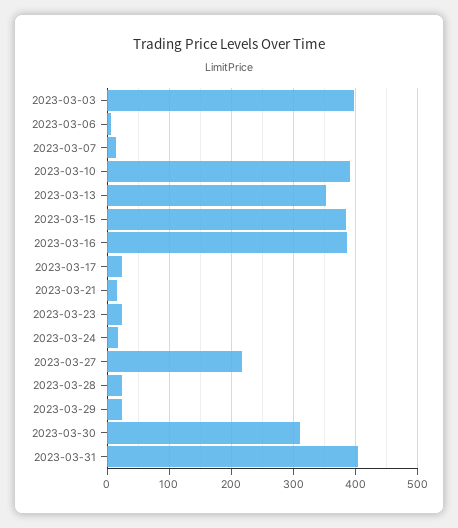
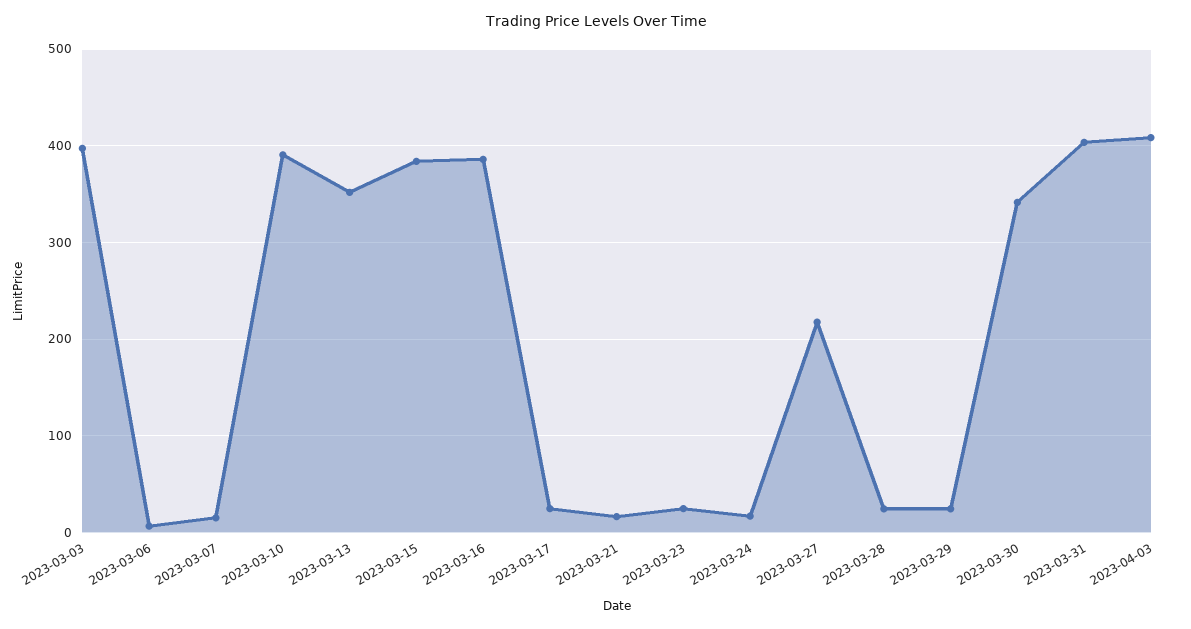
2023-03-30: 310 -> 340
2023-04-03: none -> 410

